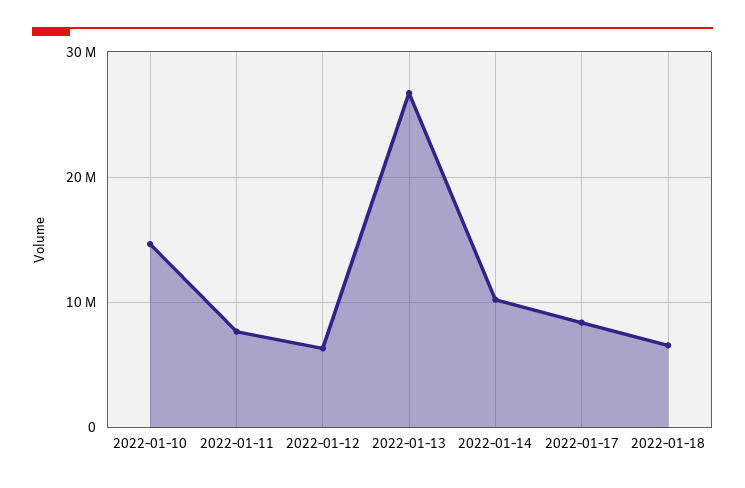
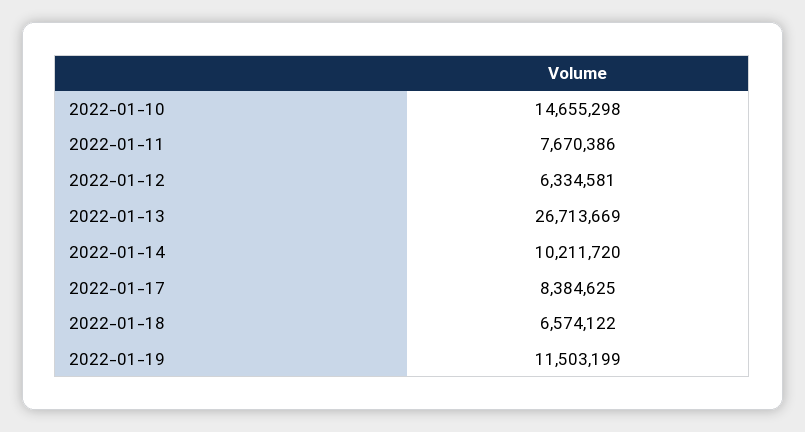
2022-01-19: none -> 11503199

